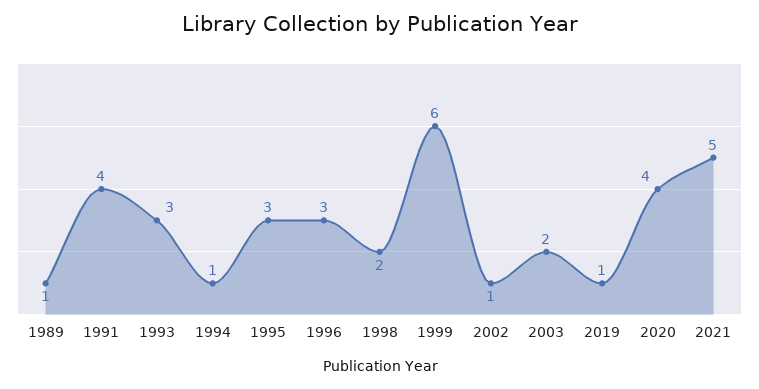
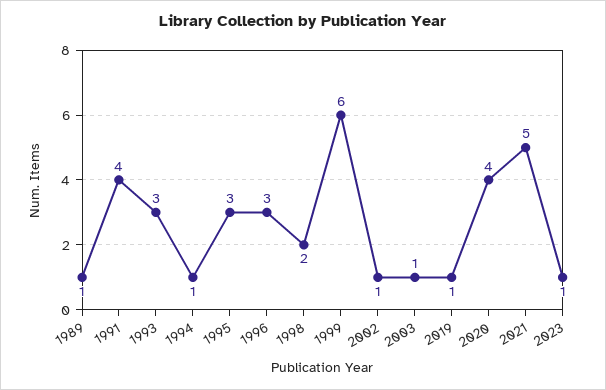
2003: 2 -> 1
2023: none -> 1

